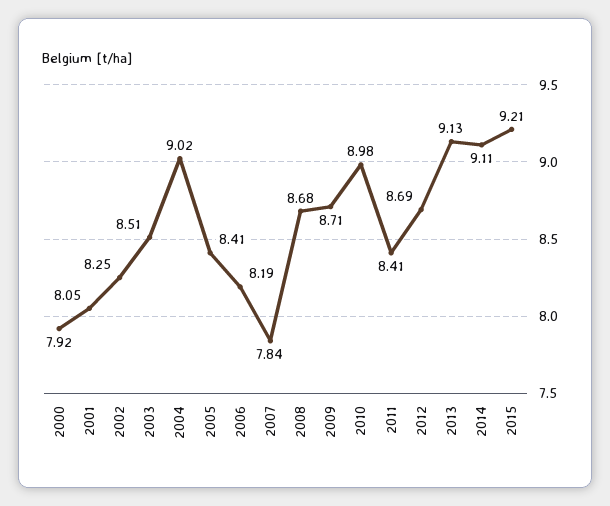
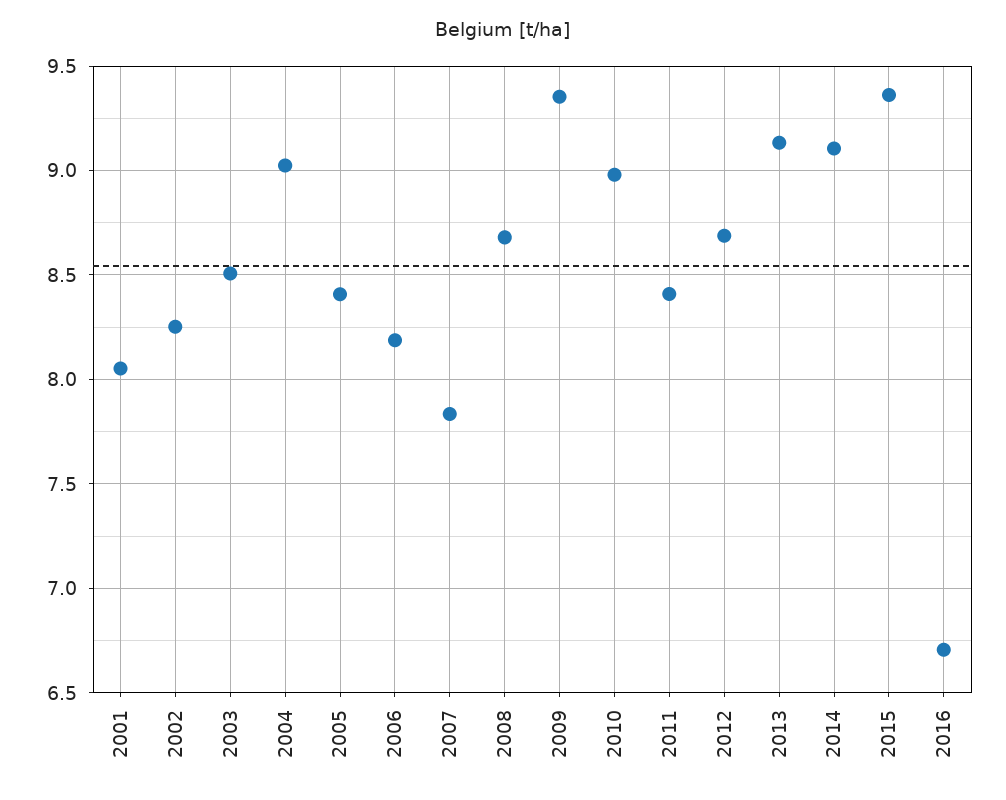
2000: 7.92 -> none
2009: 8.71 -> 9.35
2015: 9.21 -> 9.35
2016: none -> 6.7

